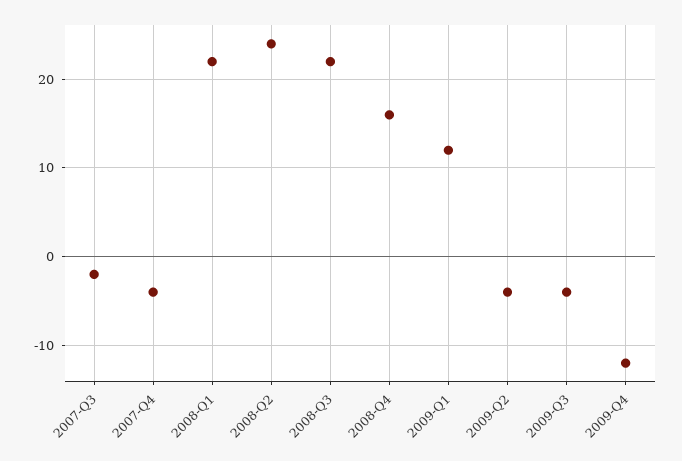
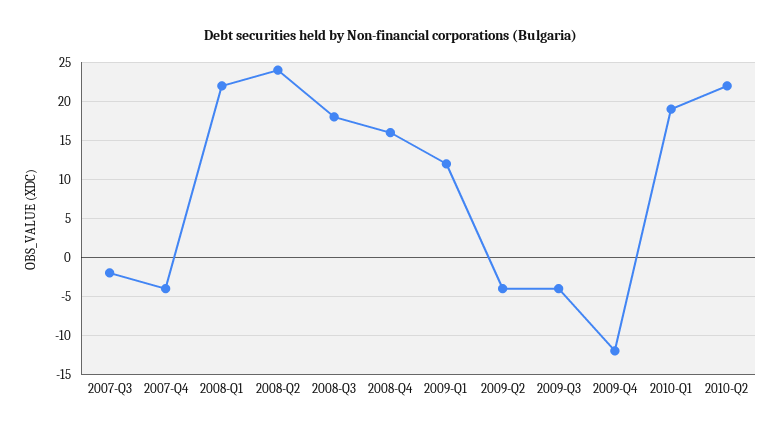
2008-Q3: 22 -> 18
2010-Q1: none -> 19
2010-Q2: none -> 22

